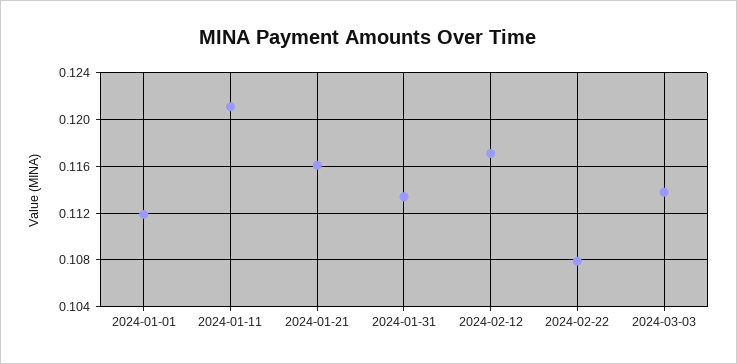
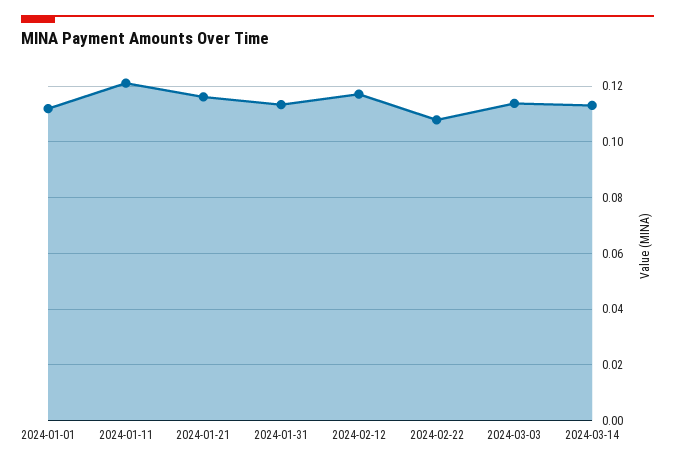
2024-03-14: none -> 0.1125

